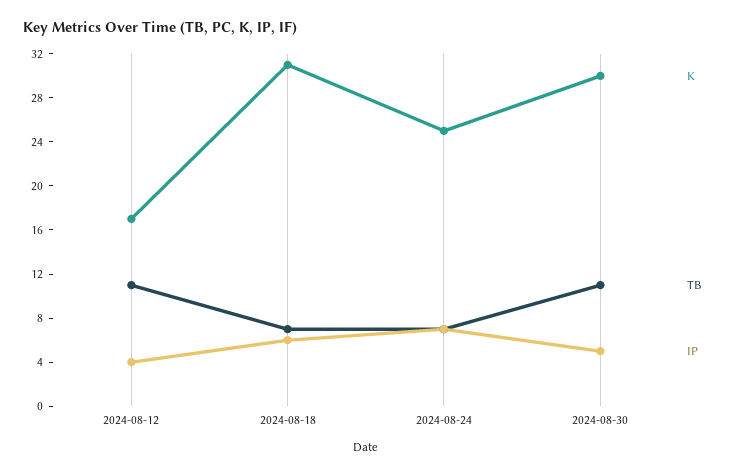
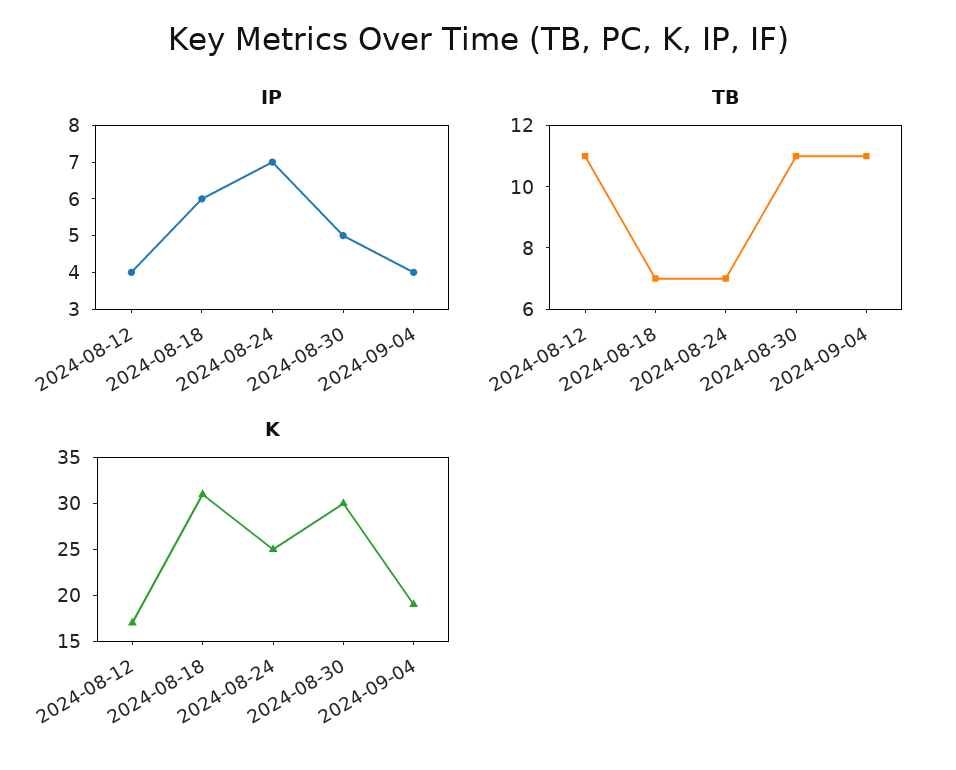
IP, 2024-09-04: none -> 4
TB, 2024-09-04: none -> 11
K, 2024-09-04: none -> 19

